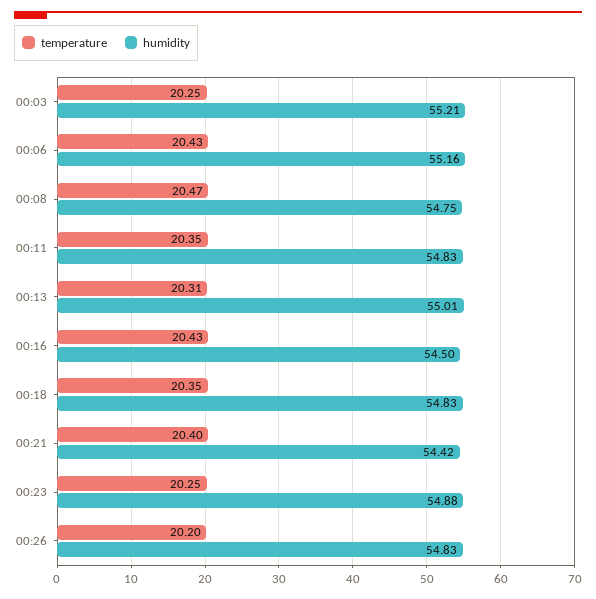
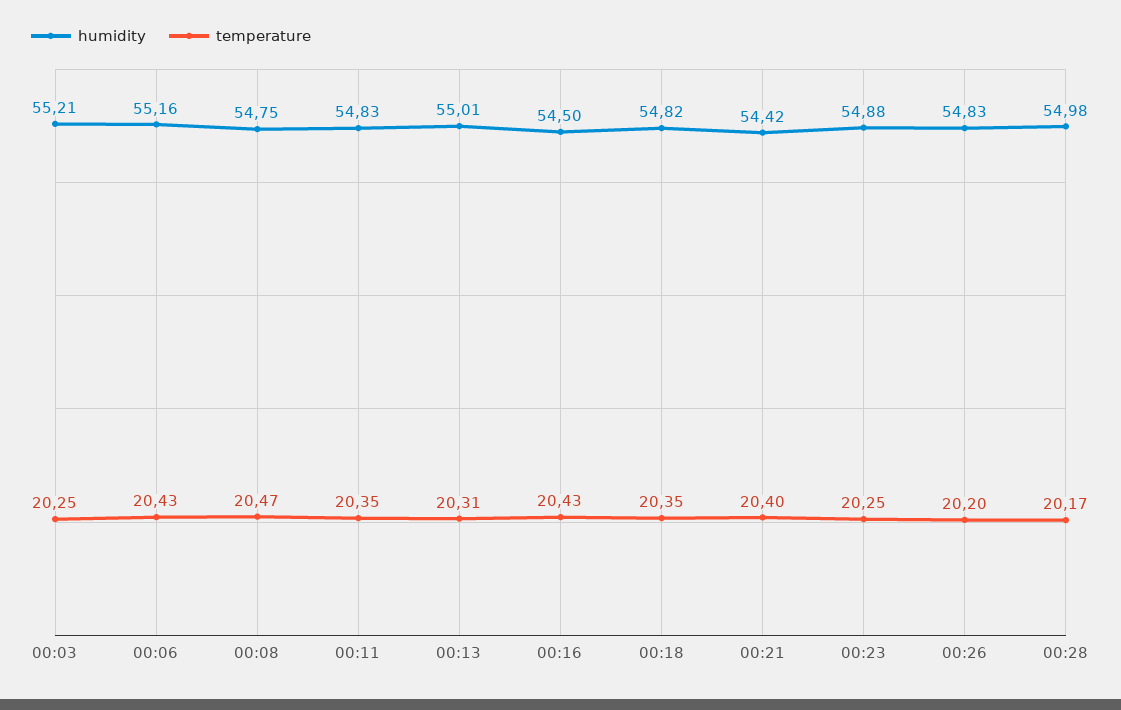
humidity, 00:18: 54.83 -> 54.82
humidity, 00:28: none -> 54.98
temperature, 00:28: none -> 20.17

